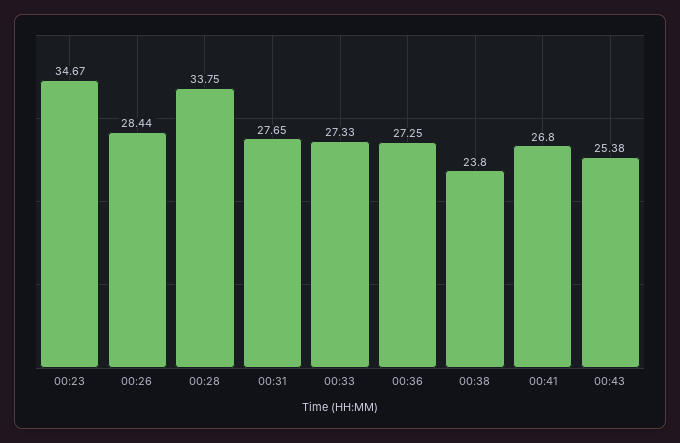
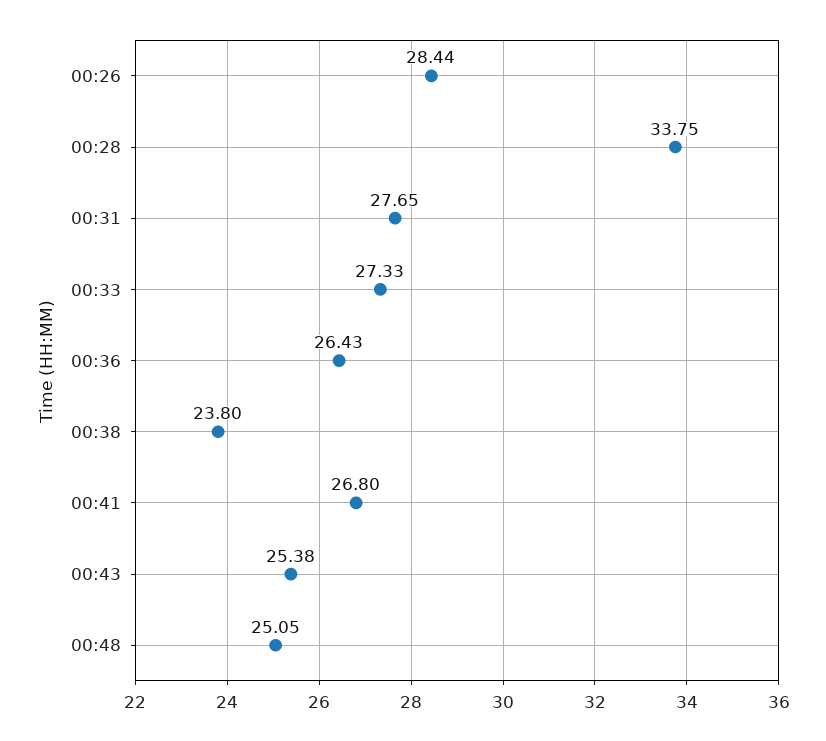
00:23: 34.67 -> none
00:36: 27.25 -> 26.43
00:48: none -> 25.05

